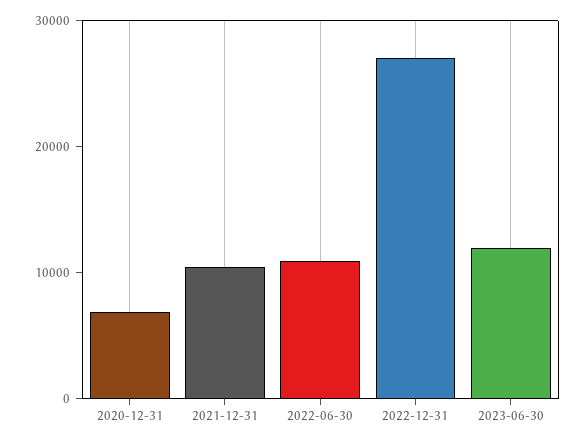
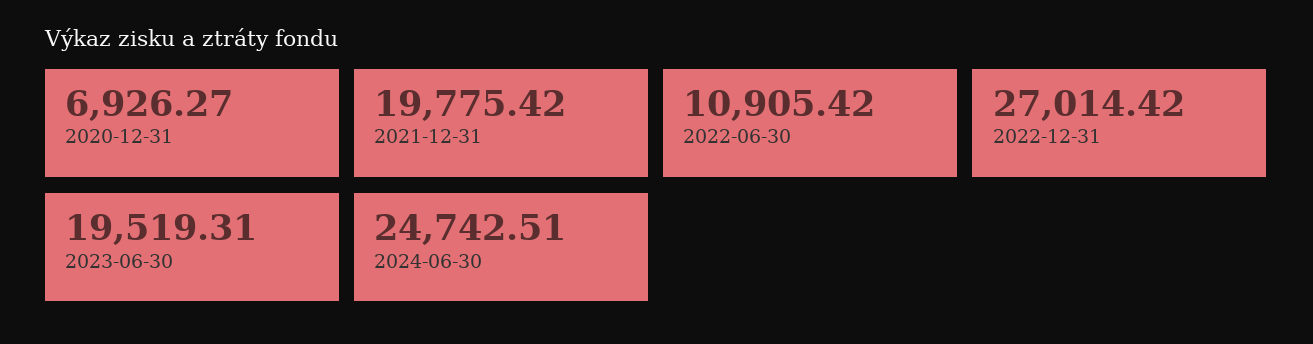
2021-12-31: 10000 -> 19775.42
2023-06-30: 12000 -> 19519.31
2024-06-30: none -> 24742.51

